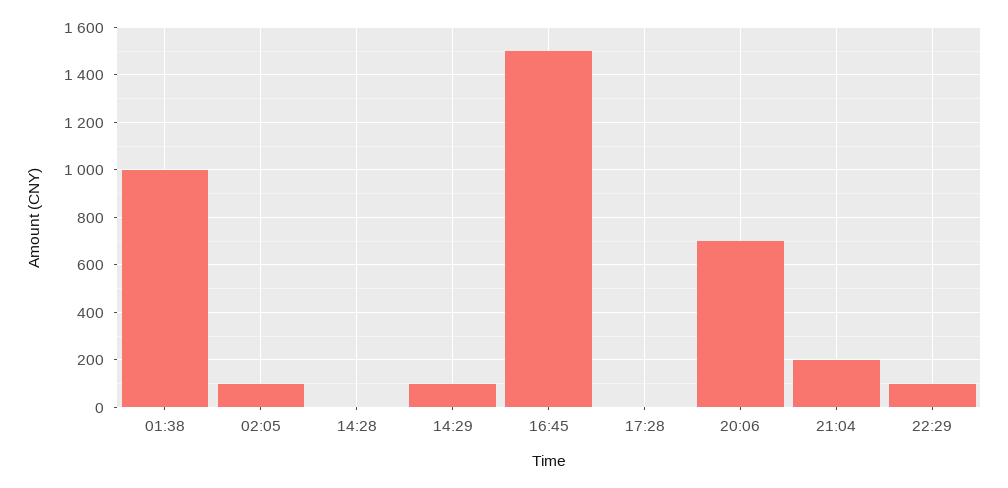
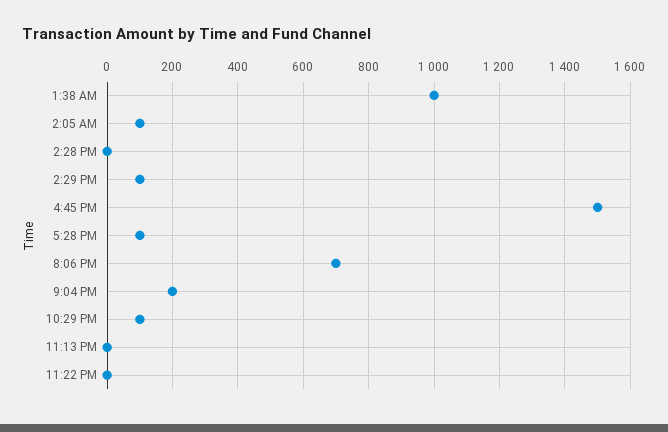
17:28: 0 -> 100
11:13 PM: none -> 0
11:22 PM: none -> 0

